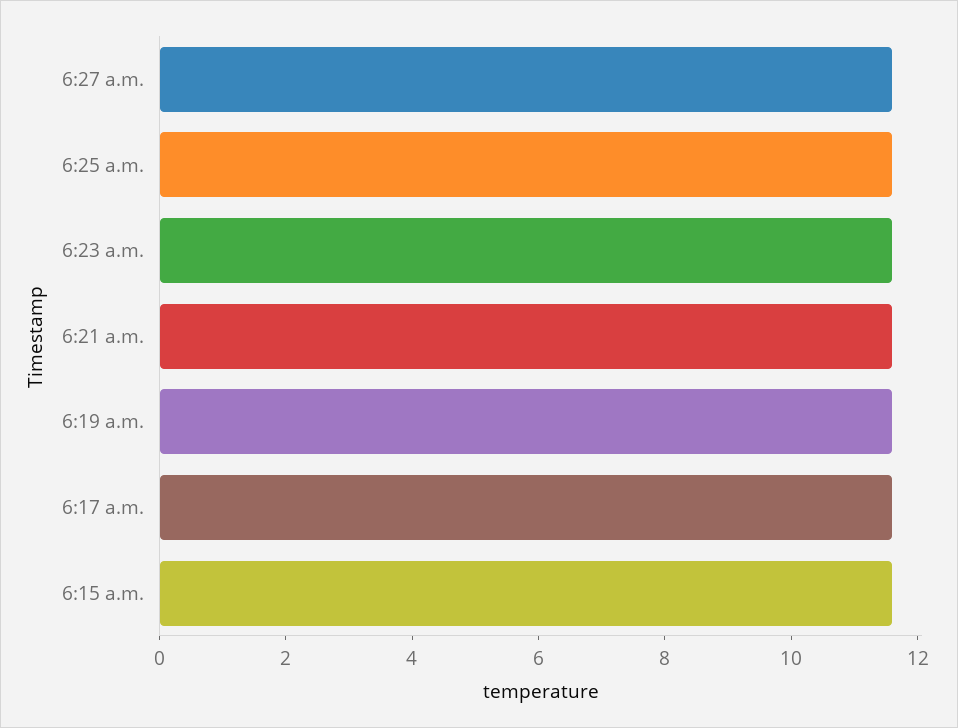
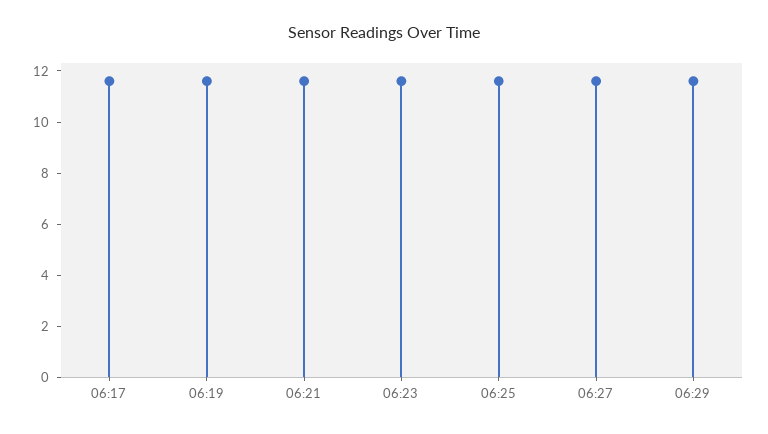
6:15 a.m.: 11.5 -> none
06:29: none -> 11.5

